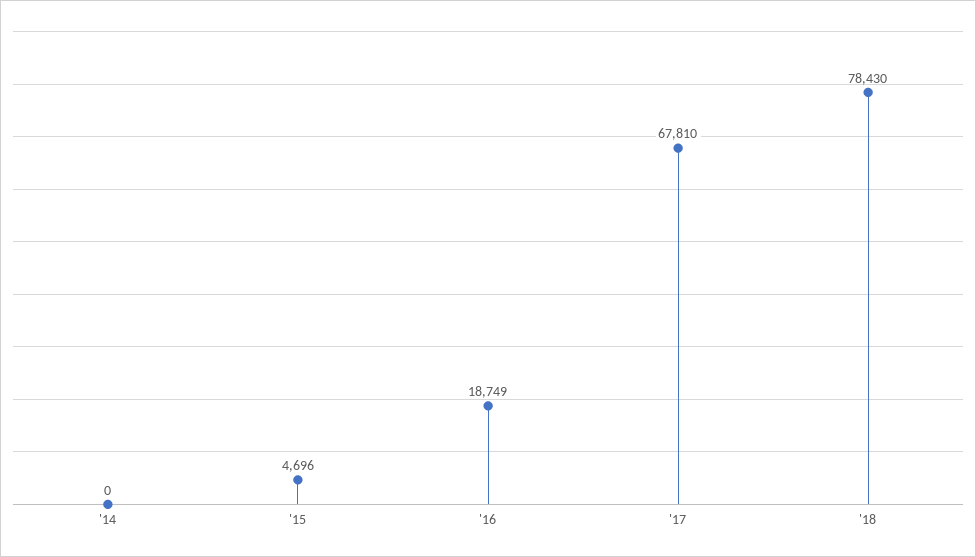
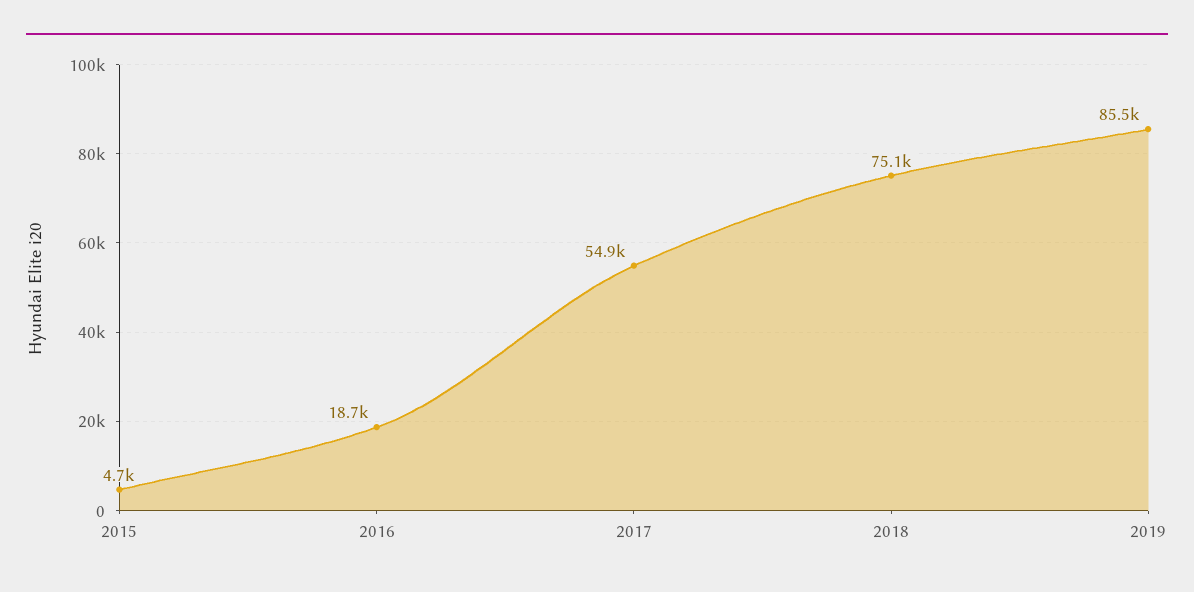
'14: 0 -> none
'17: 67810 -> 54900
'18: 78430 -> 75100
2019: none -> 85500

